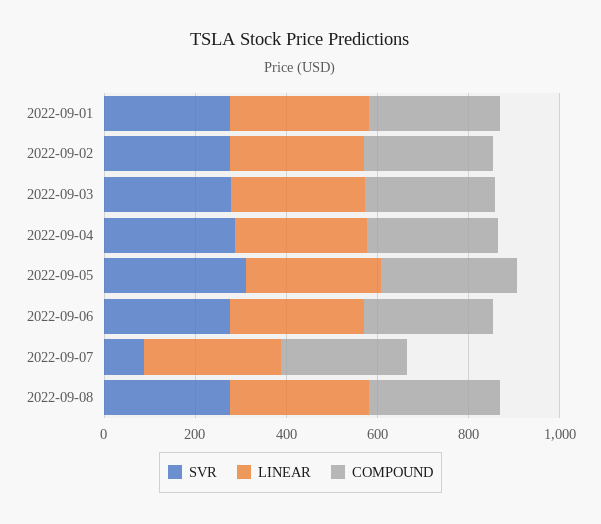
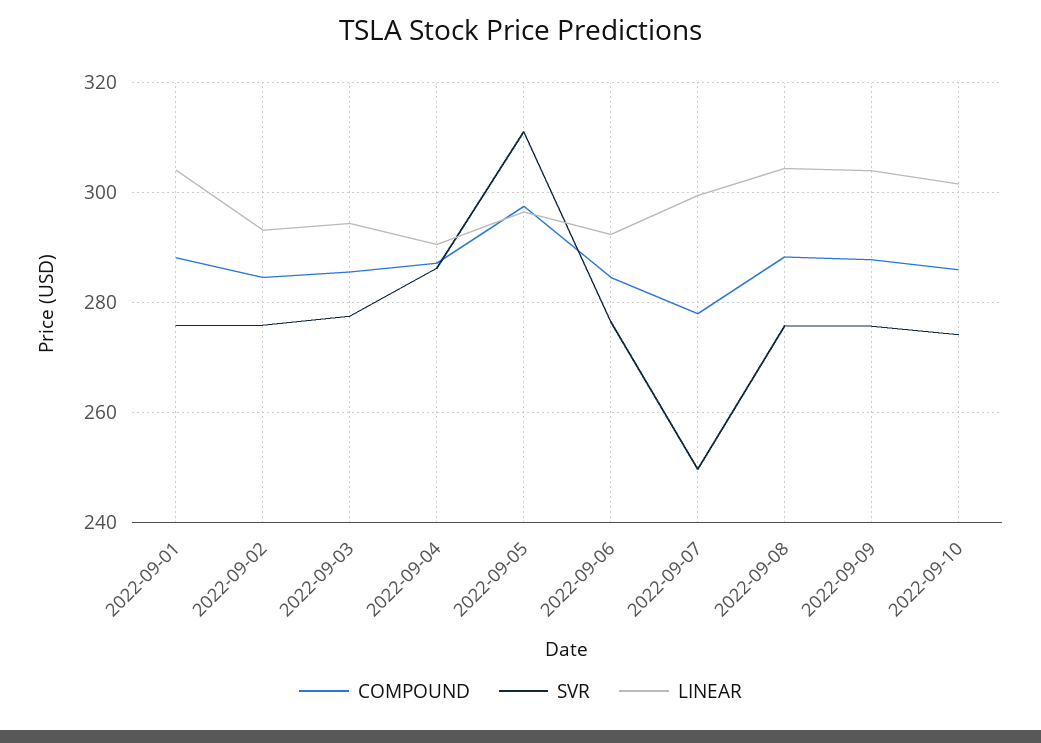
SVR, 2022-09-07: 100 -> 250
COMPOUND, 2022-09-09: none -> 288
SVR, 2022-09-09: none -> 276
LINEAR, 2022-09-09: none -> 304
COMPOUND, 2022-09-10: none -> 286
SVR, 2022-09-10: none -> 274
LINEAR, 2022-09-10: none -> 302

